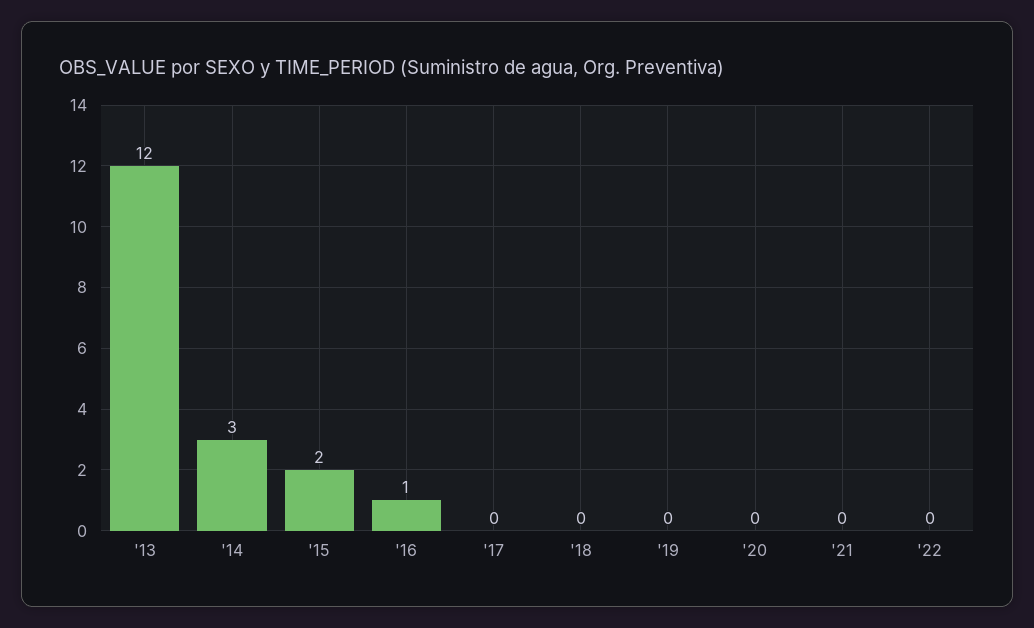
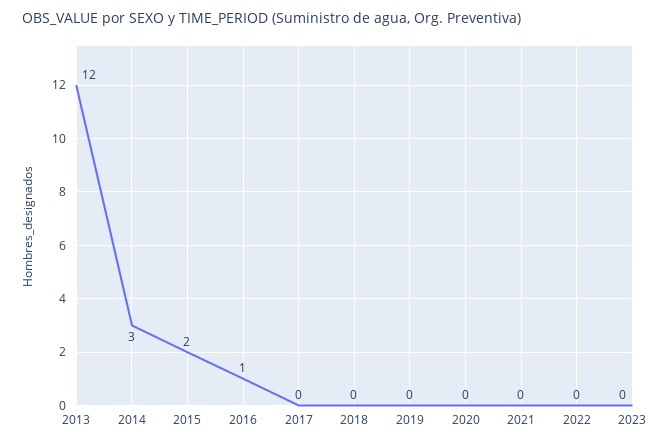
2023: none -> 0

